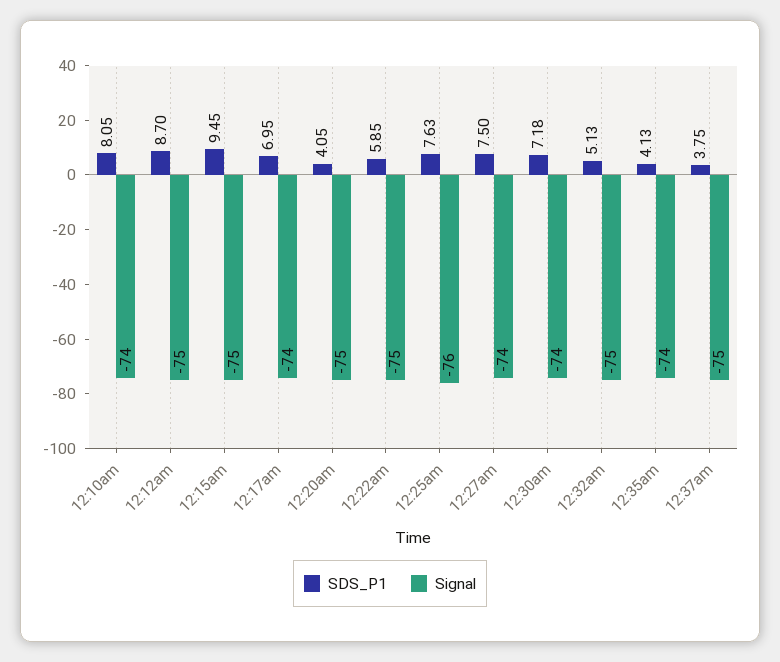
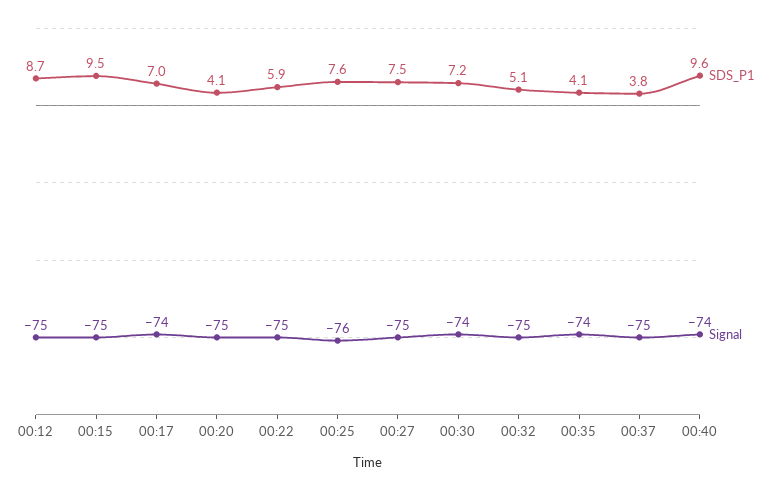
SDS_P1, 12:10am: 8.05 -> none
Signal, 12:10am: -74 -> none
Signal, 12:27am: -74 -> -75
SDS_P1, 00:40: none -> 9.6
Signal, 00:40: none -> -74

